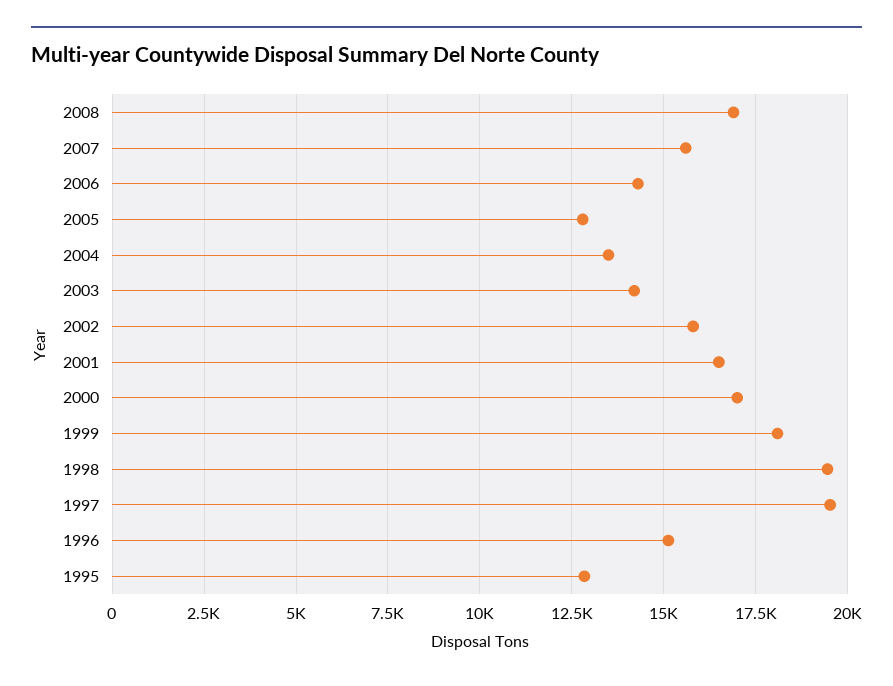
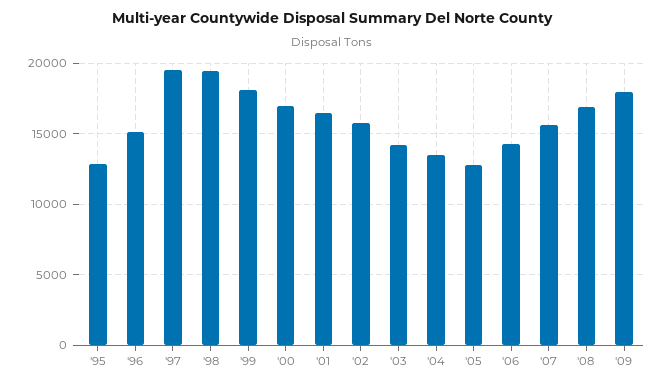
'09: none -> 18000

